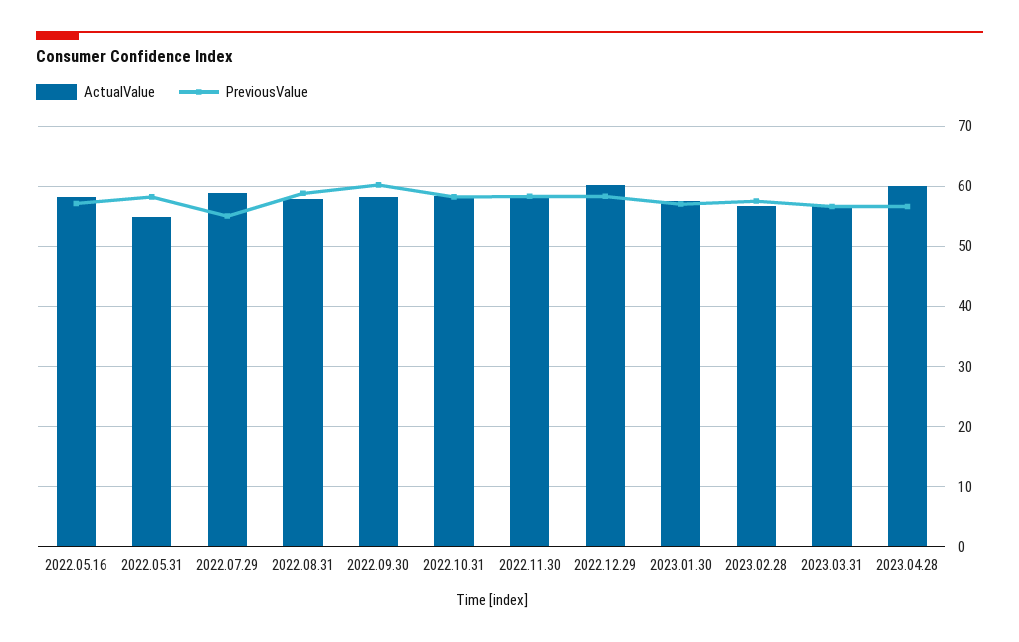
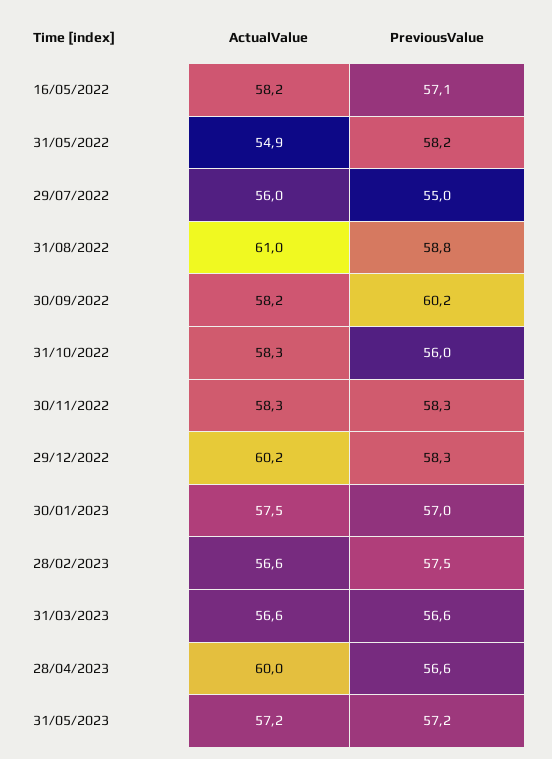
ActualValue, 2022.07.29: 59 -> 56
ActualValue, 2022.08.31: 58 -> 61
PreviousValue, 2022.10.31: 58 -> 56
ActualValue, 31/05/2023: none -> 57.2
PreviousValue, 31/05/2023: none -> 57.2

